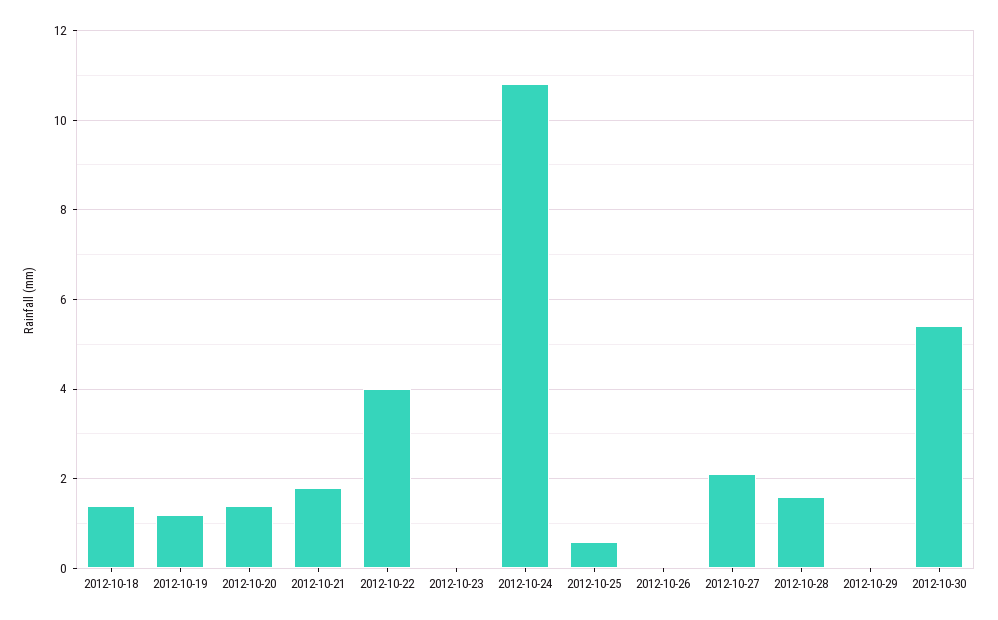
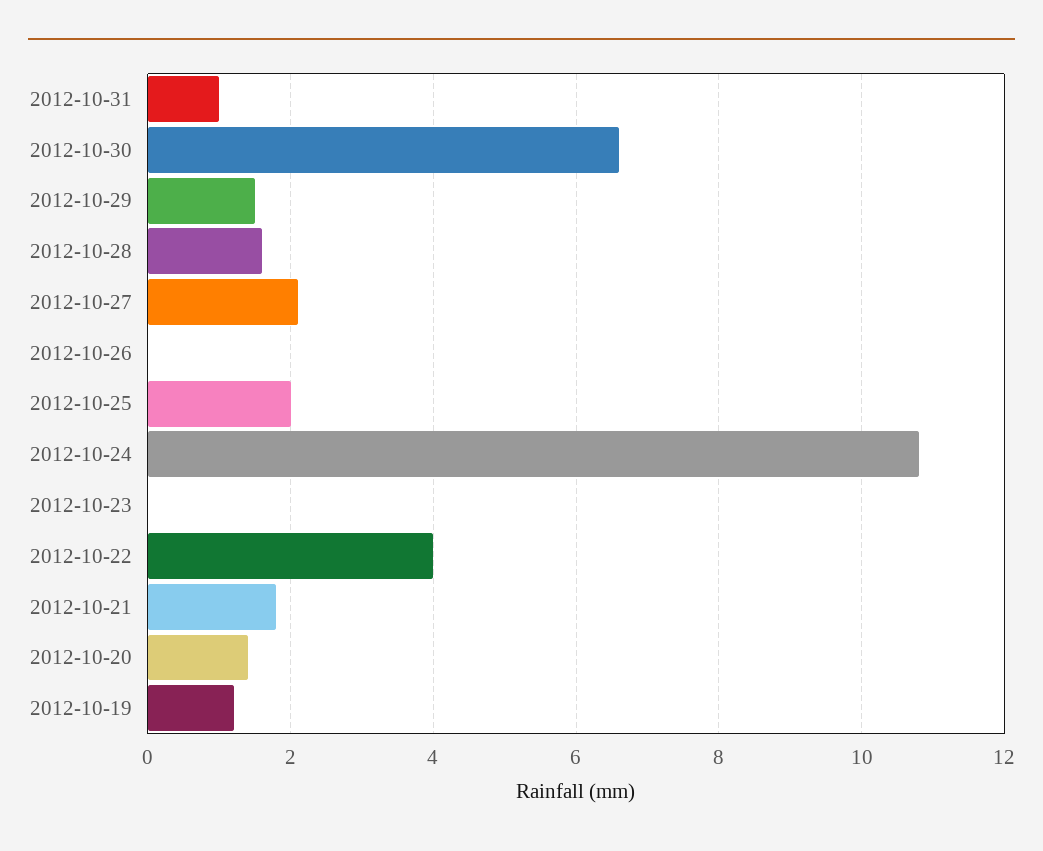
2012-10-18: 1.5 -> none
2012-10-25: 0.5 -> 2
2012-10-29: 0 -> 1.5
2012-10-30: 5.5 -> 6.5
2012-10-31: none -> 1

